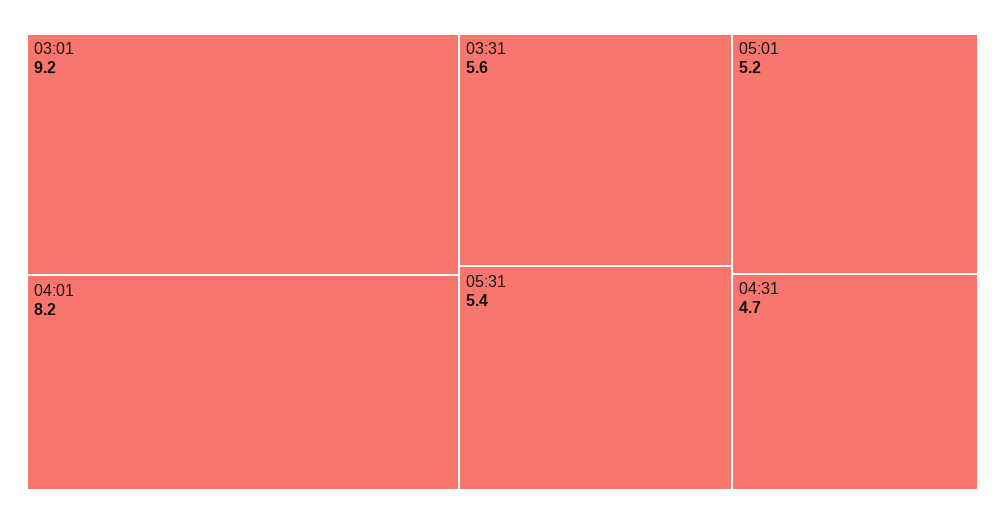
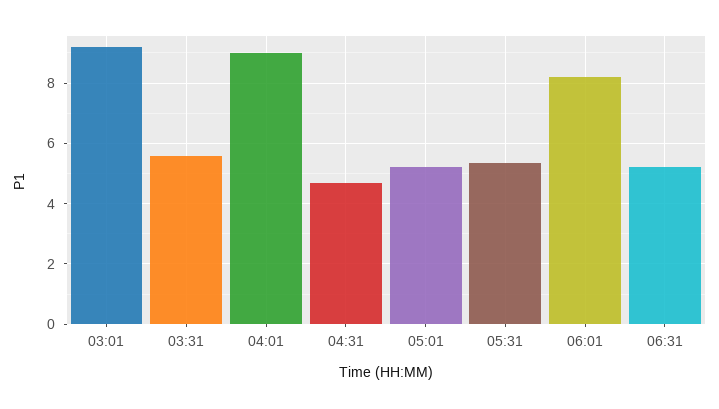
04:01: 8.2 -> 9
06:01: none -> 8.2
06:31: none -> 5.2

